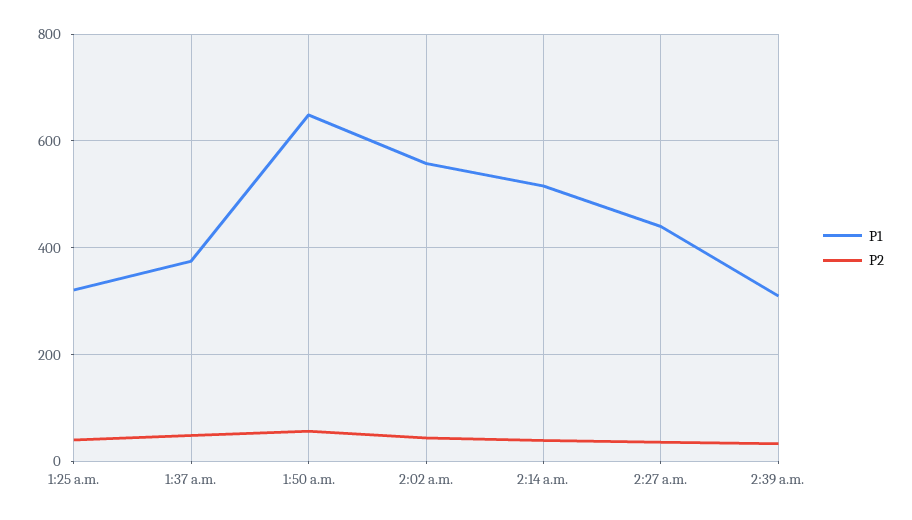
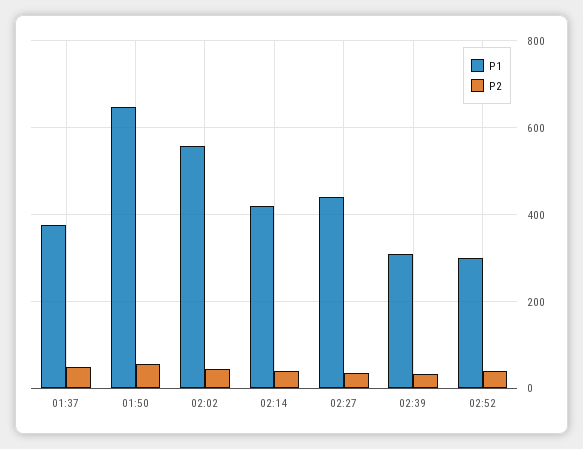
P1, 1:25 a.m.: 320 -> none
P2, 1:25 a.m.: 40 -> none
P1, 2:14 a.m.: 520 -> 420
P1, 02:52: none -> 300
P2, 02:52: none -> 40

